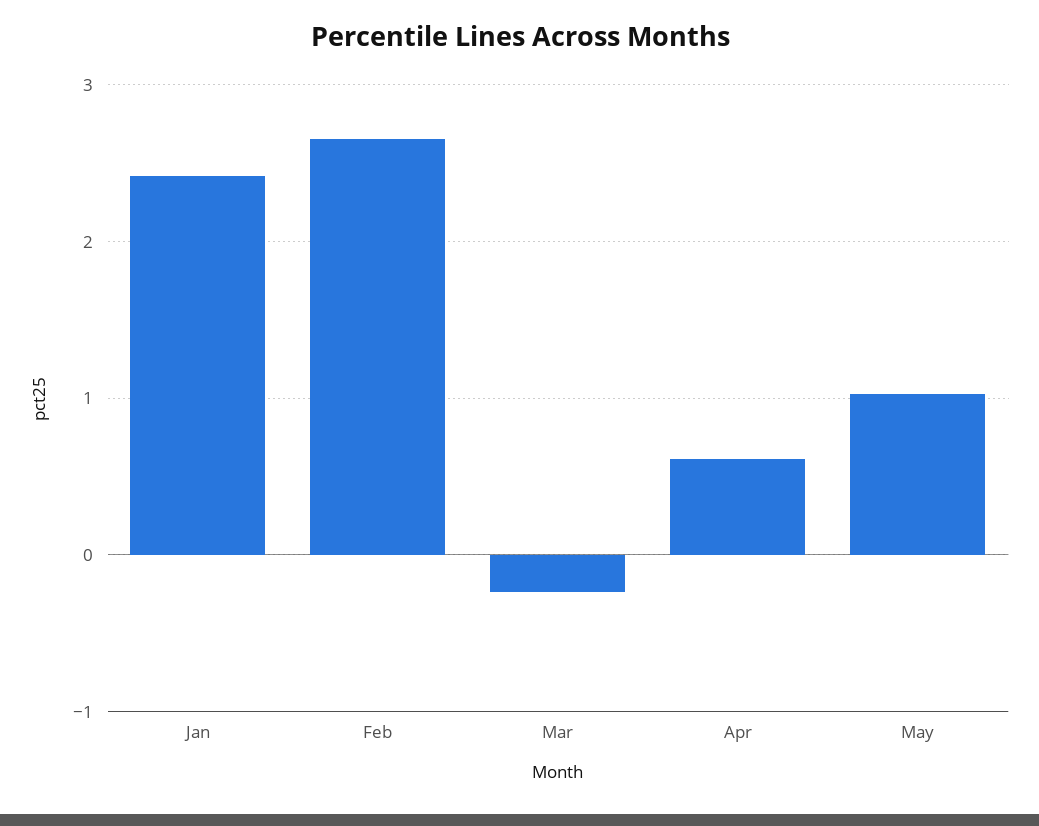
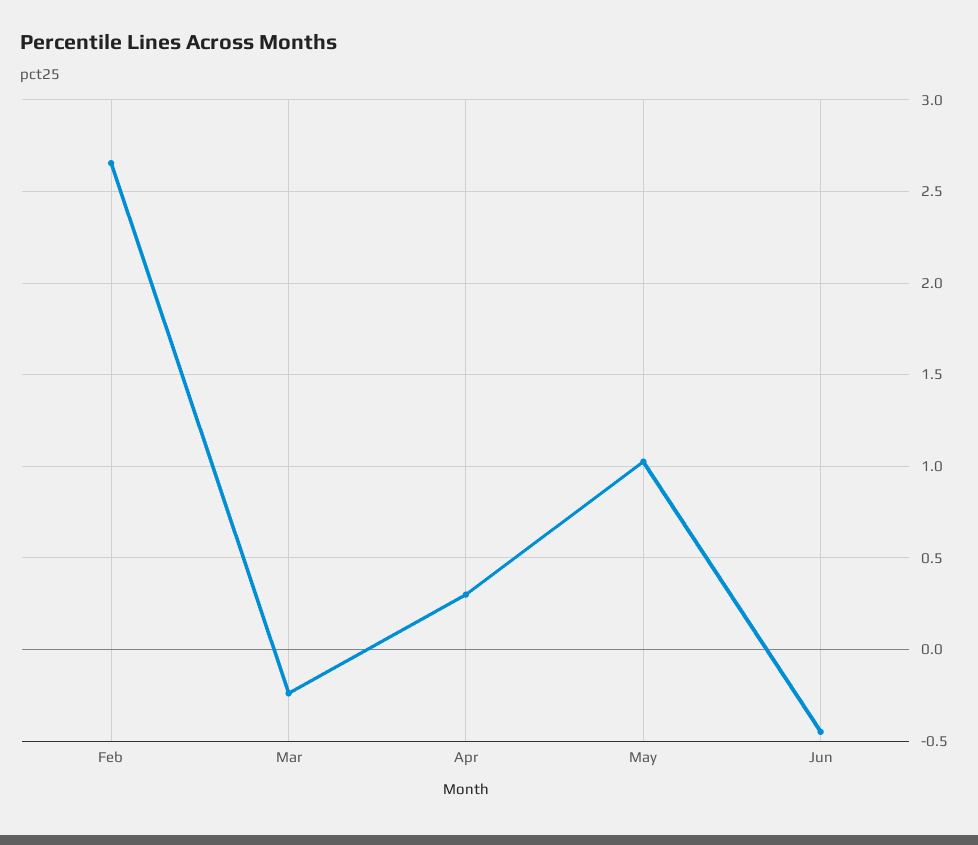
Jan: 2.4 -> none
Apr: 0.6 -> 0.3
Jun: none -> -0.45

